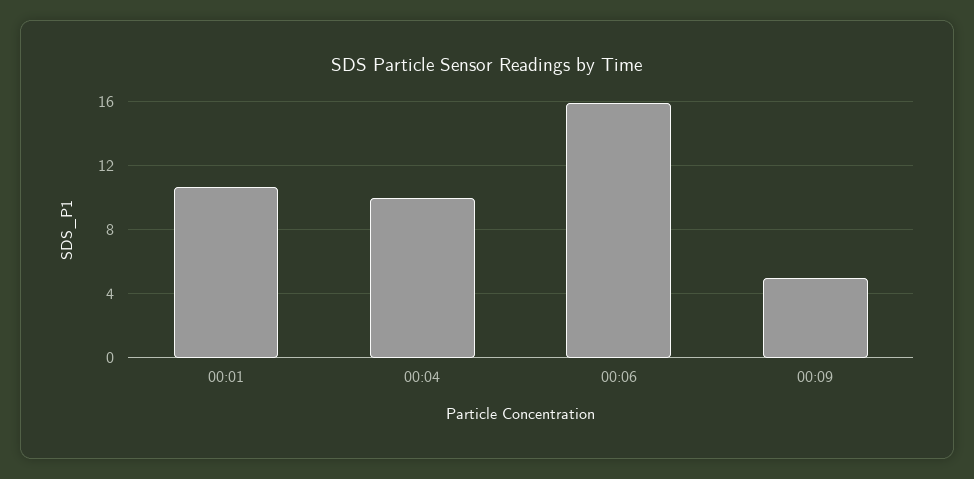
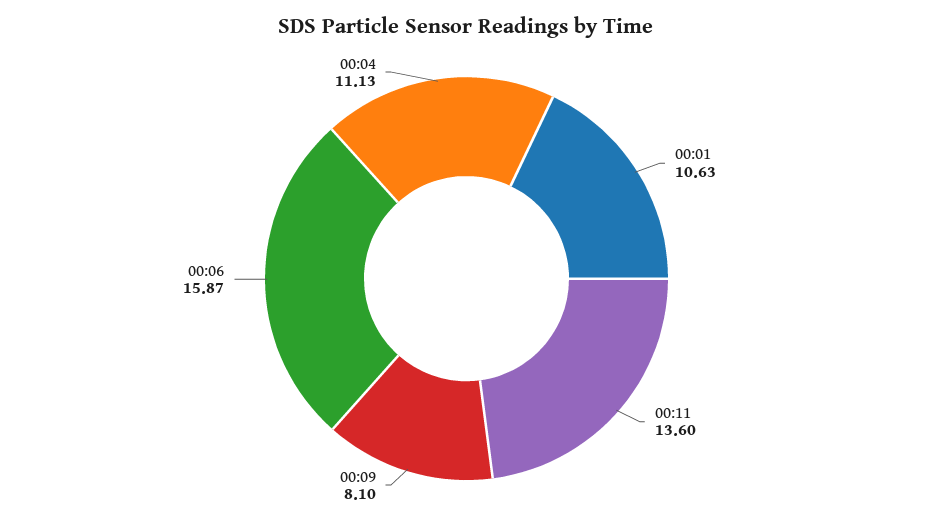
00:04: 10 -> 11.13
00:09: 5 -> 8.1
00:11: none -> 13.6

